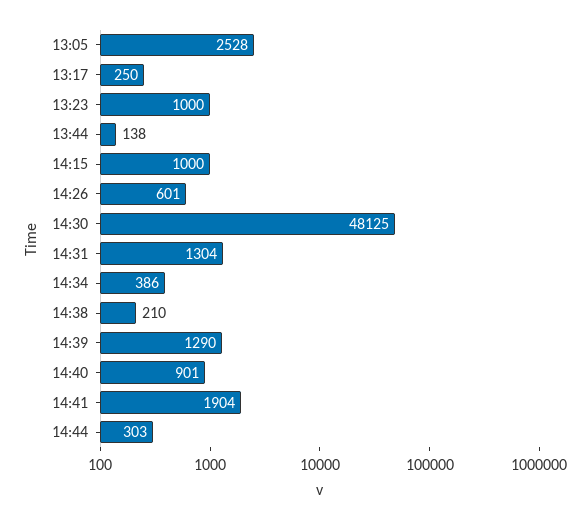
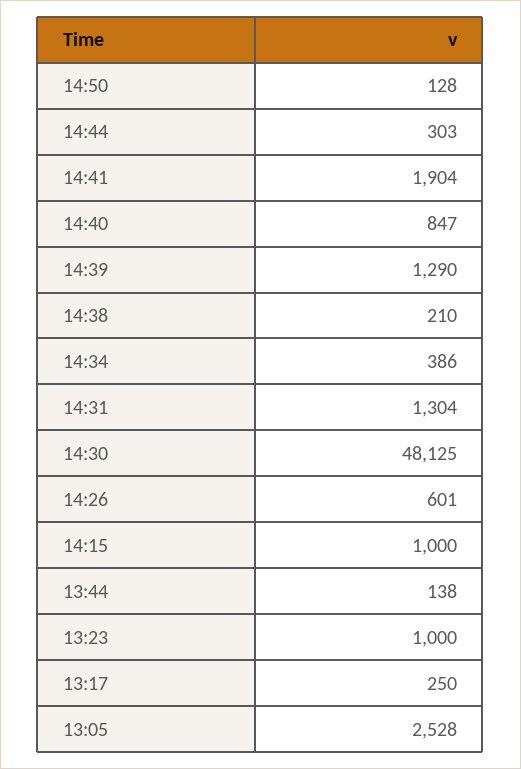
14:40: 901 -> 847
14:50: none -> 128

